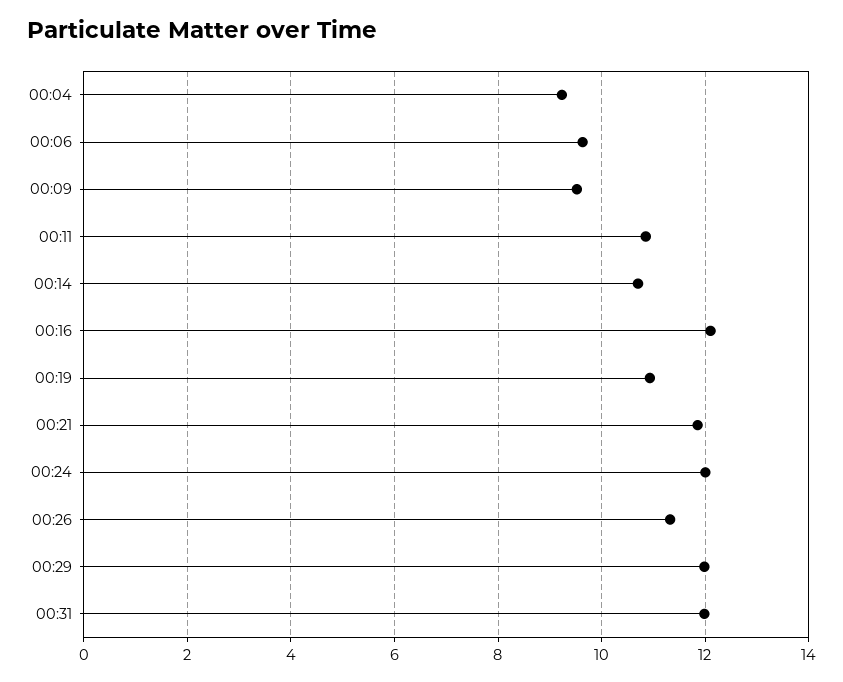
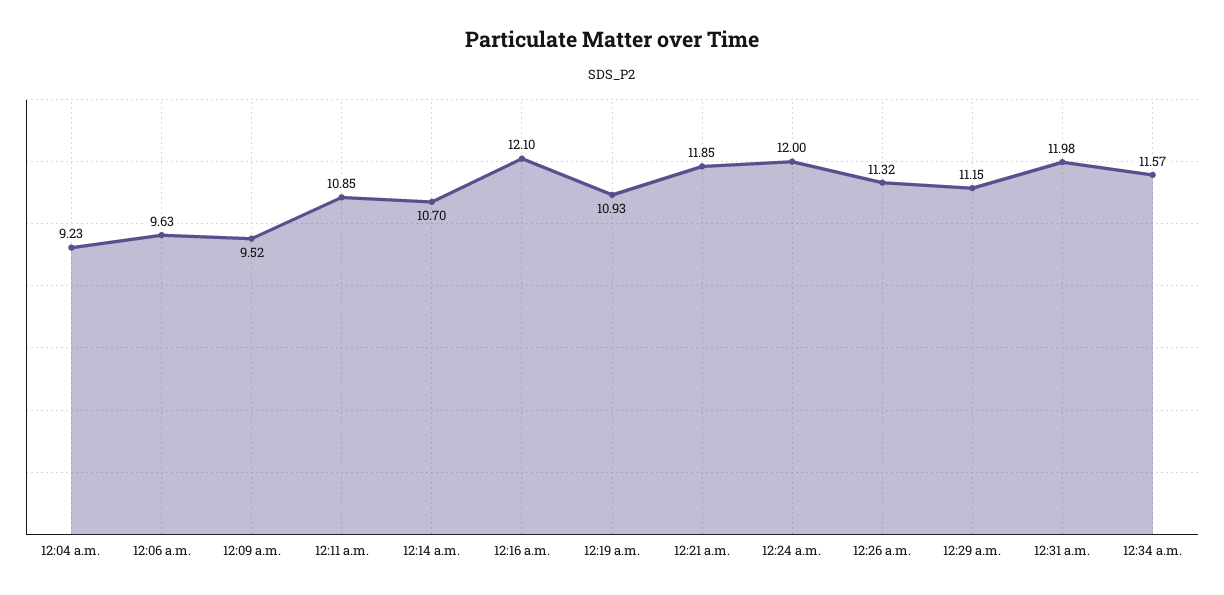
00:29: 12 -> 11.15
12:34 a.m.: none -> 11.57

